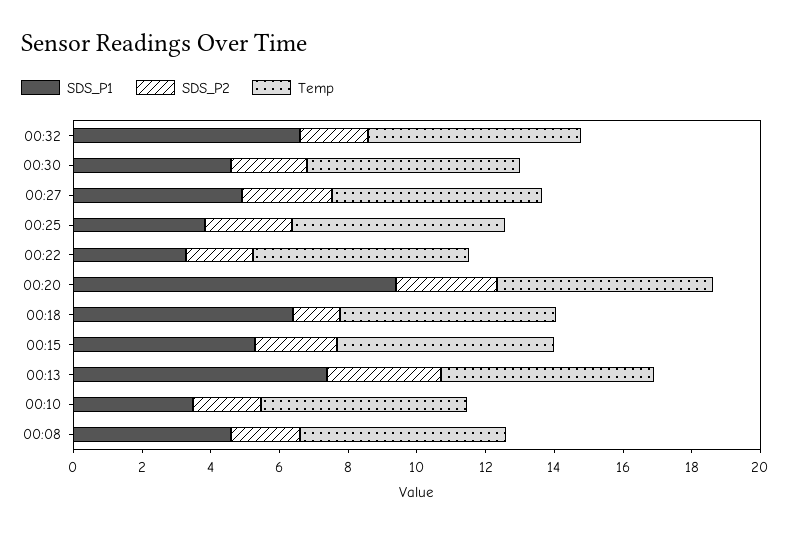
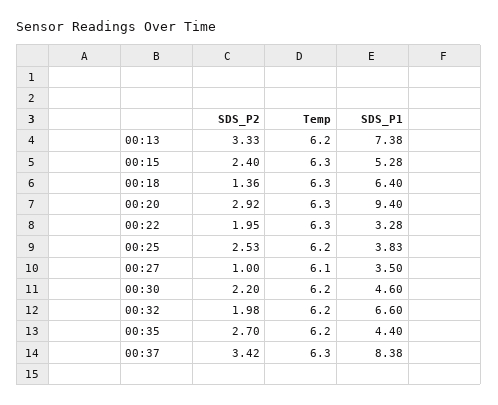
SDS_P1, 00:27: 5 -> 3.5
SDS_P2, 00:27: 2.5 -> 1
SDS_P1, 00:10: 3.5 -> none
SDS_P2, 00:10: 2 -> none
Temp, 00:10: 6 -> none
SDS_P1, 00:08: 4.5 -> none
SDS_P2, 00:08: 2 -> none
Temp, 00:08: 6 -> none
SDS_P2, 00:35: none -> 2.7
Temp, 00:35: none -> 6.2
SDS_P1, 00:35: none -> 4.4
SDS_P2, 00:37: none -> 3.42
Temp, 00:37: none -> 6.3
SDS_P1, 00:37: none -> 8.38

